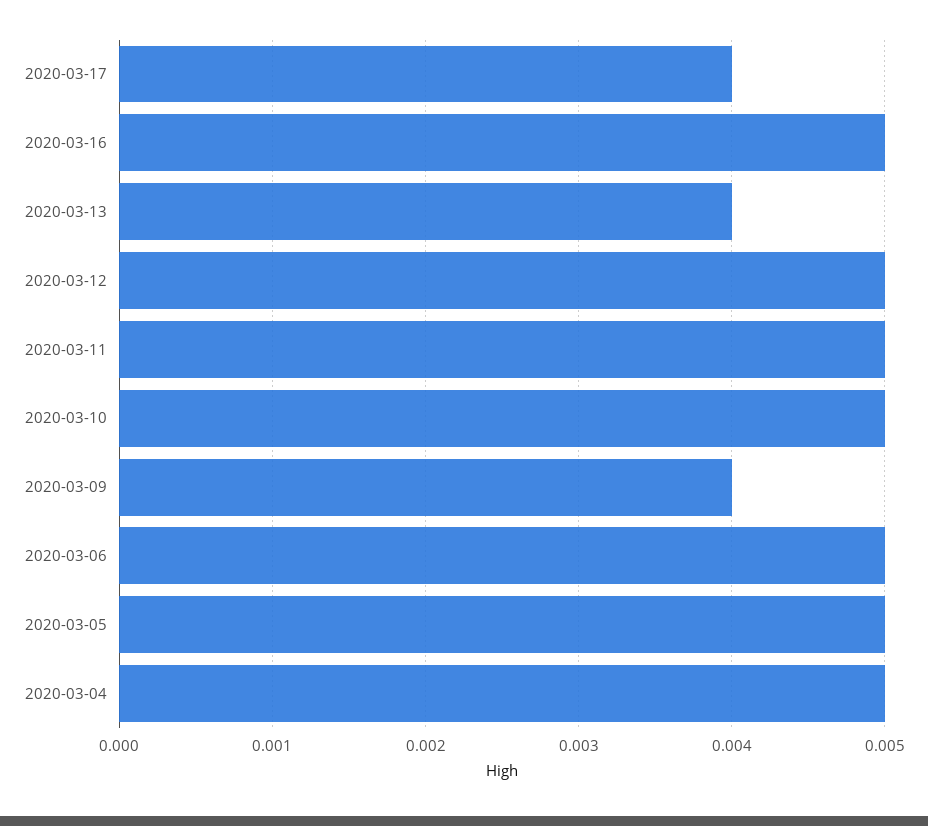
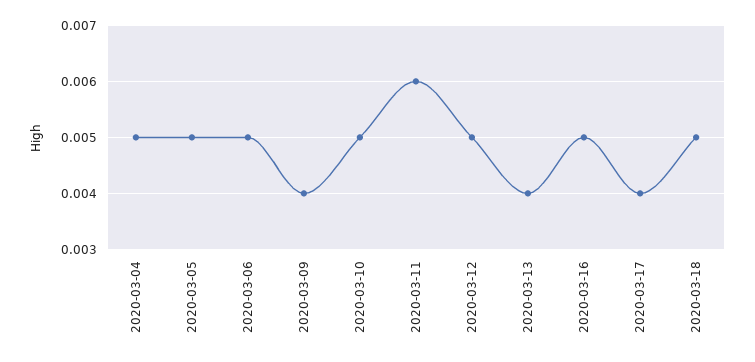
2020-03-11: 0.005 -> 0.006
2020-03-18: none -> 0.005

